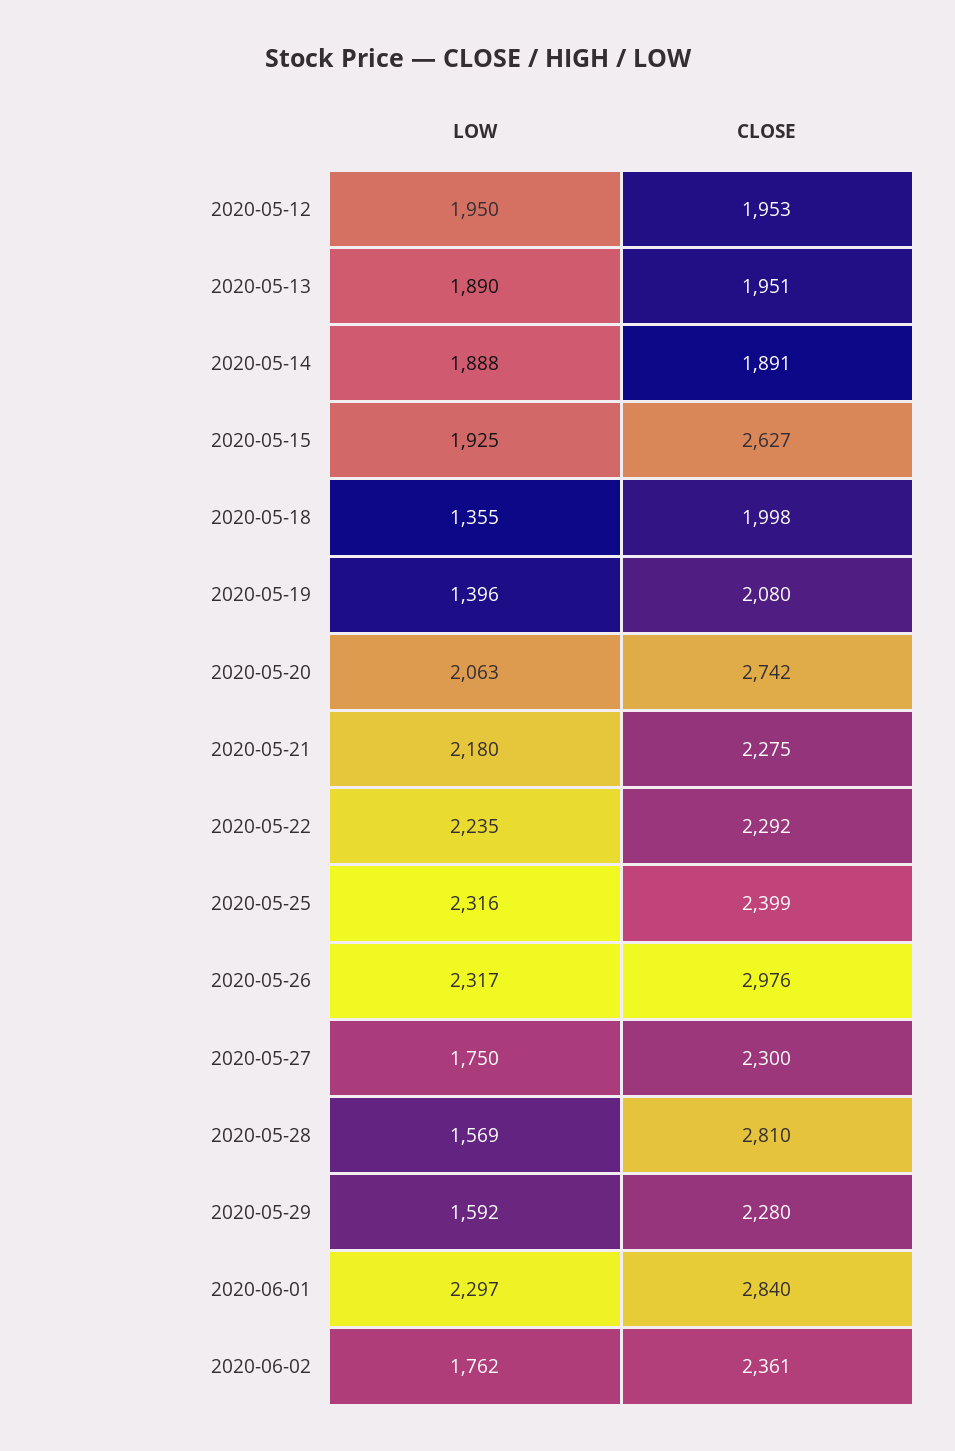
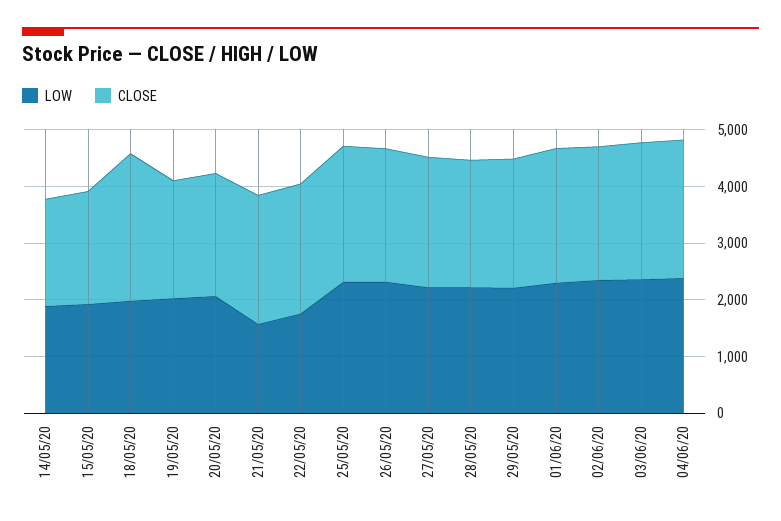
LOW, 2020-05-12: 1950 -> none
CLOSE, 2020-05-12: 1953 -> none
LOW, 2020-05-13: 1890 -> none
CLOSE, 2020-05-13: 1951 -> none
CLOSE, 2020-05-15: 2627 -> 2000
LOW, 2020-05-18: 1355 -> 2000
CLOSE, 2020-05-18: 1998 -> 2600
LOW, 2020-05-19: 1396 -> 2000
CLOSE, 2020-05-20: 2742 -> 2200
LOW, 2020-05-21: 2180 -> 1600
LOW, 2020-05-22: 2235 -> 1800
CLOSE, 2020-05-26: 2976 -> 2400
LOW, 2020-05-27: 1750 -> 2200
LOW, 2020-05-28: 1569 -> 2200
CLOSE, 2020-05-28: 2810 -> 2200
LOW, 2020-05-29: 1592 -> 2200
CLOSE, 2020-06-01: 2840 -> 2400
LOW, 2020-06-02: 1762 -> 2400
LOW, 03/06/20: none -> 2400
CLOSE, 03/06/20: none -> 2400
LOW, 04/06/20: none -> 2400
CLOSE, 04/06/20: none -> 2400

